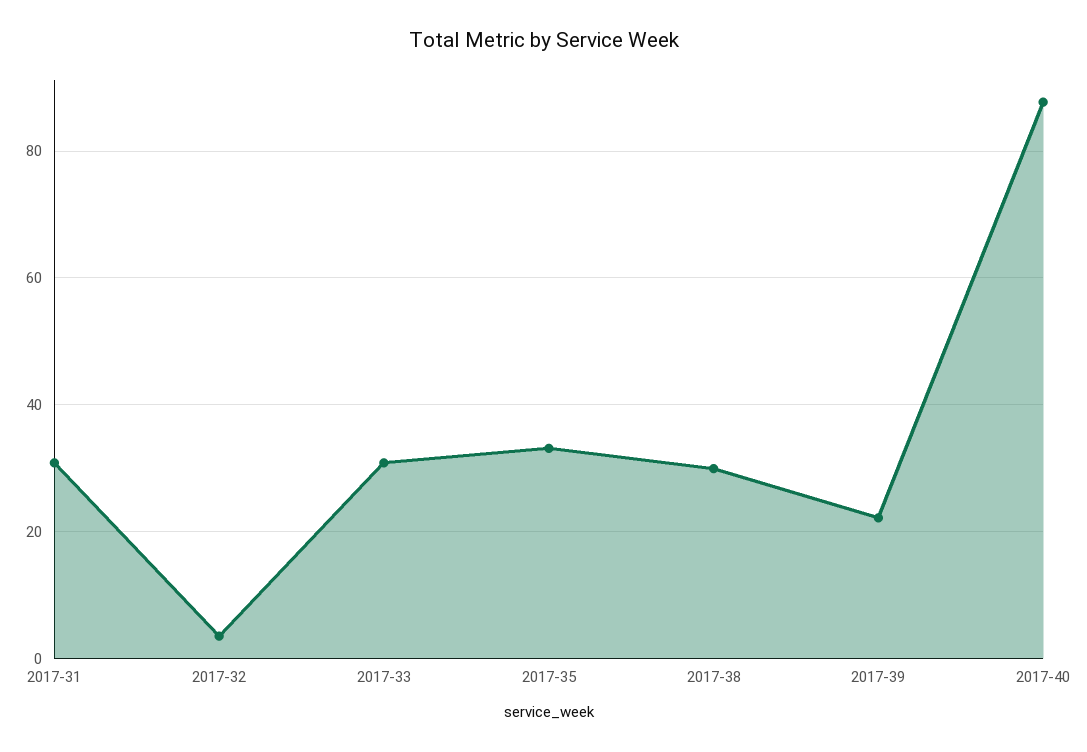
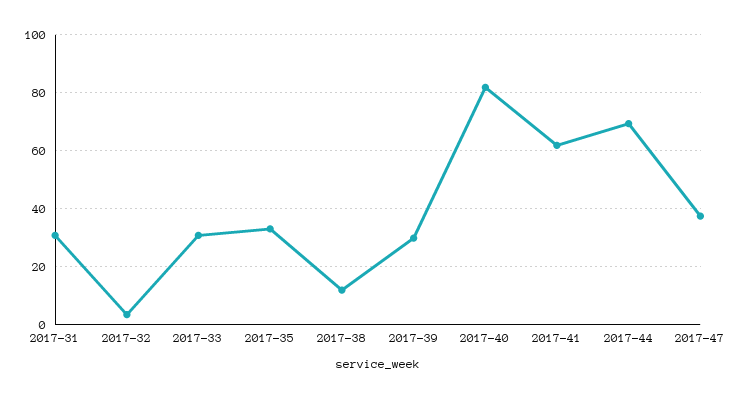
2017-38: 30 -> 12.5
2017-39: 22 -> 30
2017-40: 88 -> 82.5
2017-41: none -> 62.5
2017-44: none -> 70
2017-47: none -> 37.5

